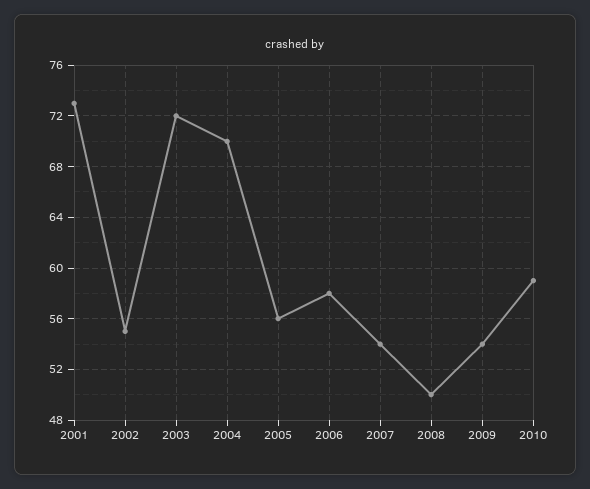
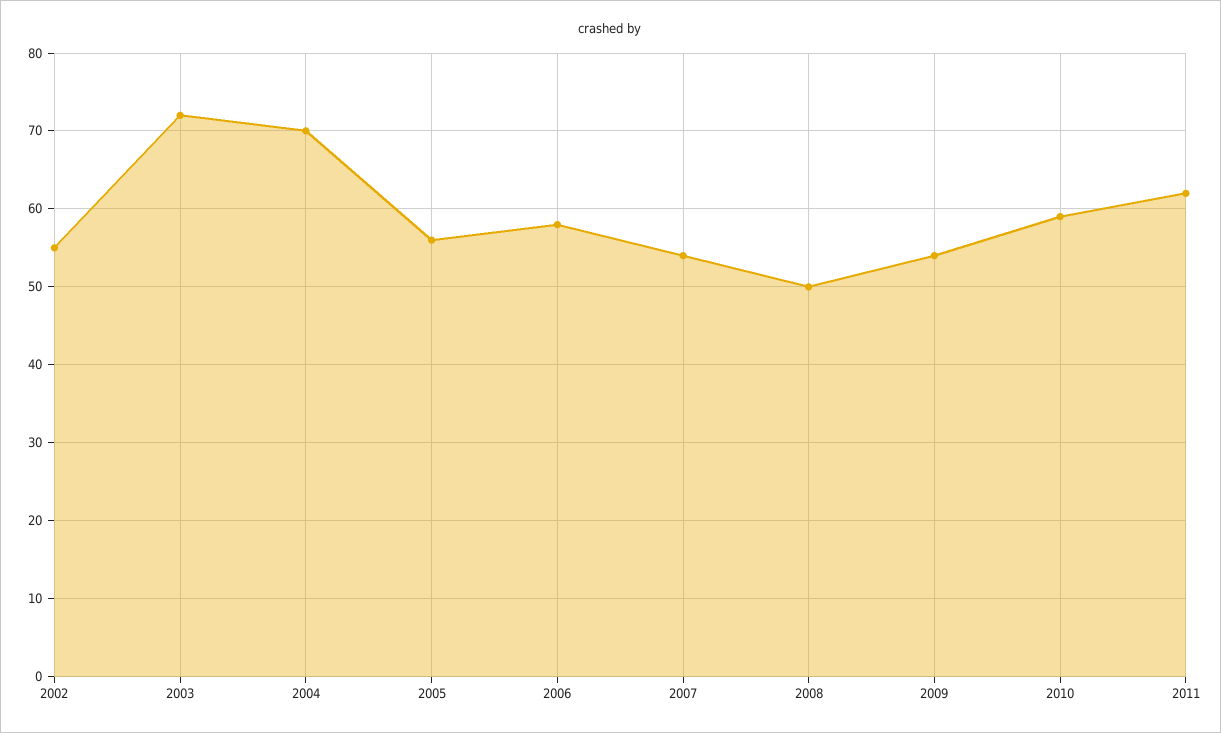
2001: 73 -> none
2011: none -> 62

